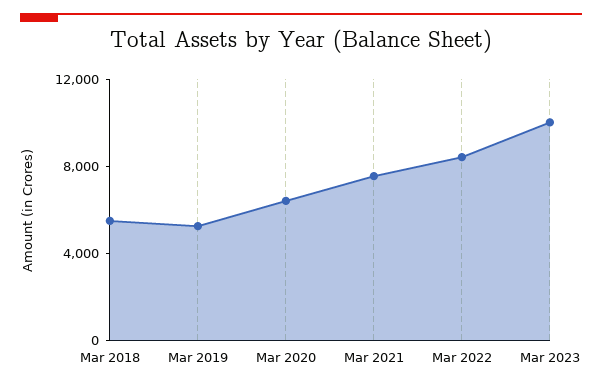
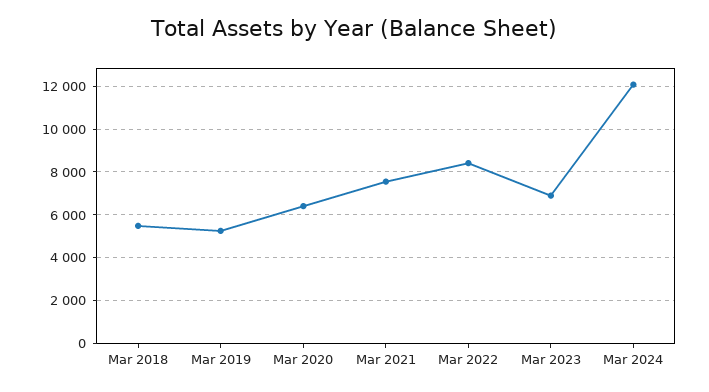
Mar 2023: 10000 -> 7000
Mar 2024: none -> 12000

